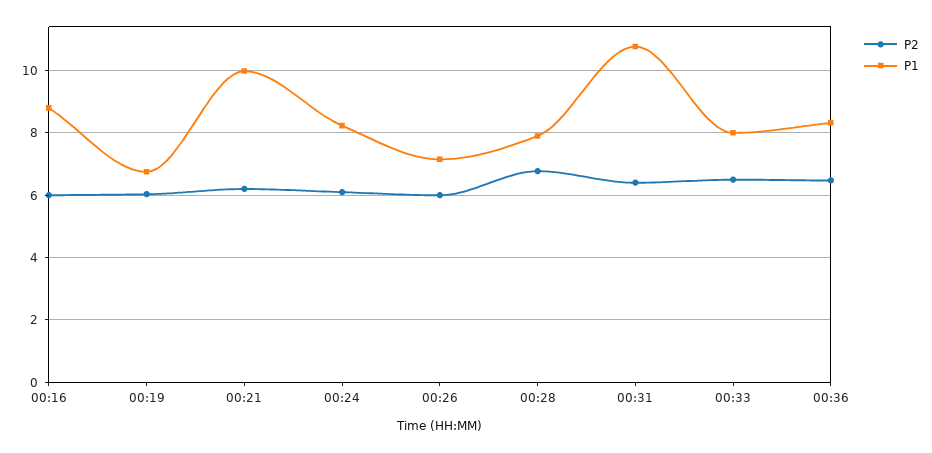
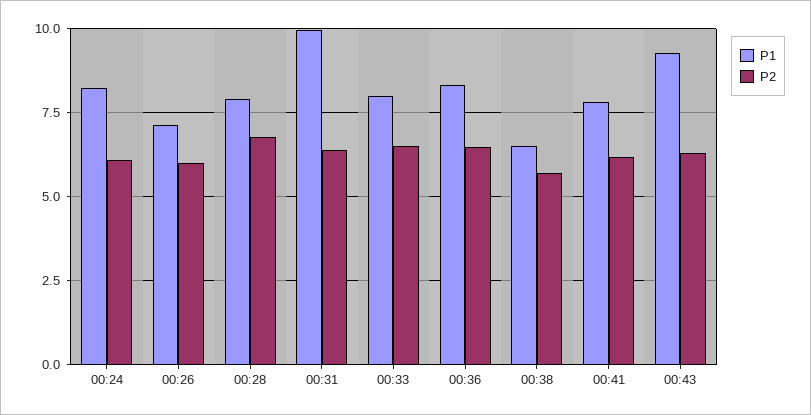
P2, 00:16: 6 -> none
P1, 00:16: 8.8 -> none
P2, 00:19: 6 -> none
P1, 00:19: 6.8 -> none
P2, 00:21: 6.2 -> none
P1, 00:21: 10 -> none
P1, 00:31: 10.8 -> 10
P1, 00:38: none -> 6.5
P2, 00:38: none -> 5.75
P1, 00:41: none -> 7.75
P2, 00:41: none -> 6.25
P1, 00:43: none -> 9.25
P2, 00:43: none -> 6.25

